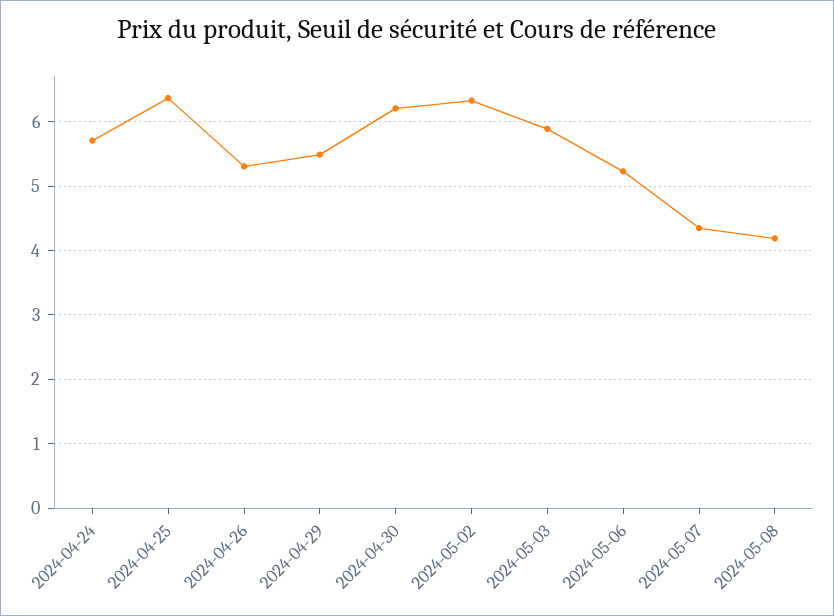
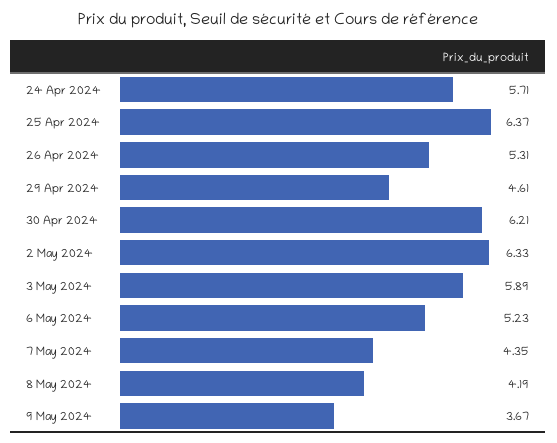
2024-04-29: 5.5 -> 4.61
9 May 2024: none -> 3.67

